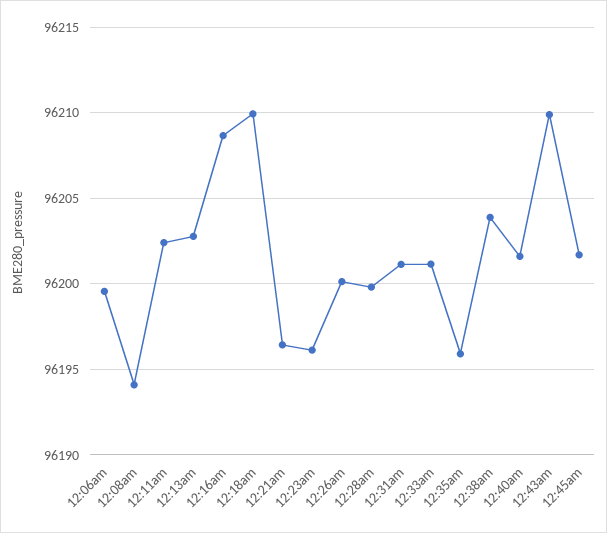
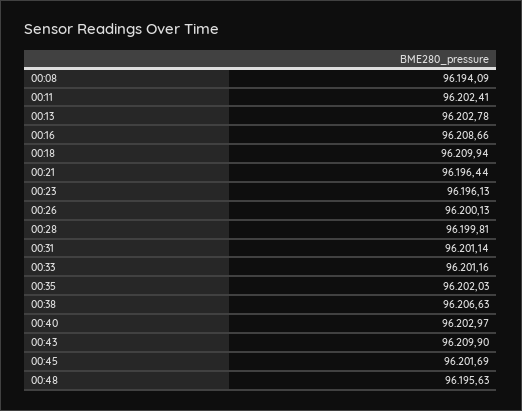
12:06am: 96199.5 -> none
12:35am: 96196 -> 96202.03
12:38am: 96204 -> 96206.63
12:40am: 96201.5 -> 96202.97
00:48: none -> 96195.63

